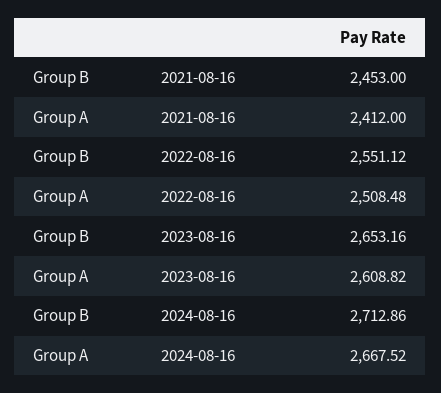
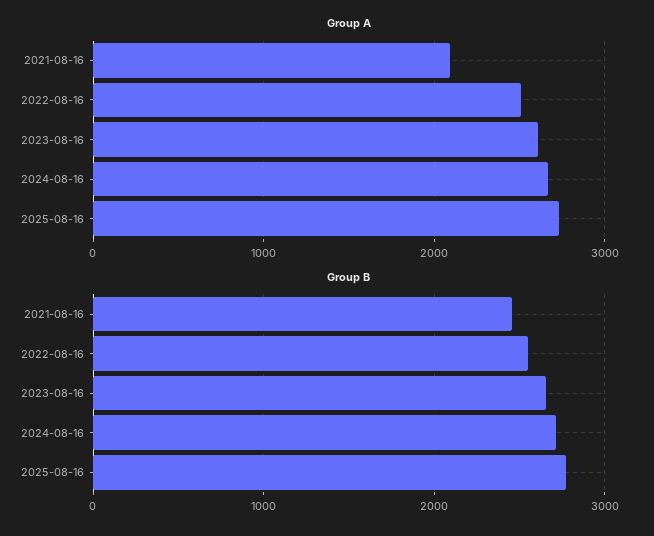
Group A, 2021-08-16: 2412 -> 2100
Group A, 2025-08-16: none -> 2700
Group B, 2025-08-16: none -> 2800

